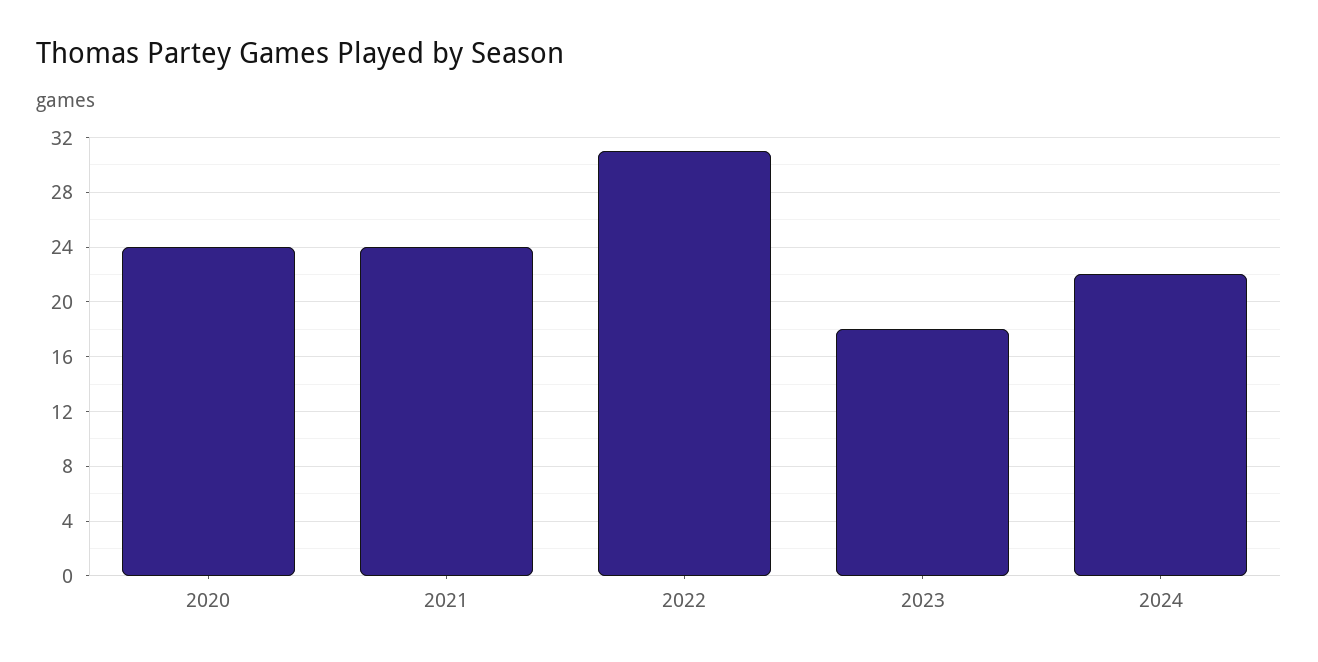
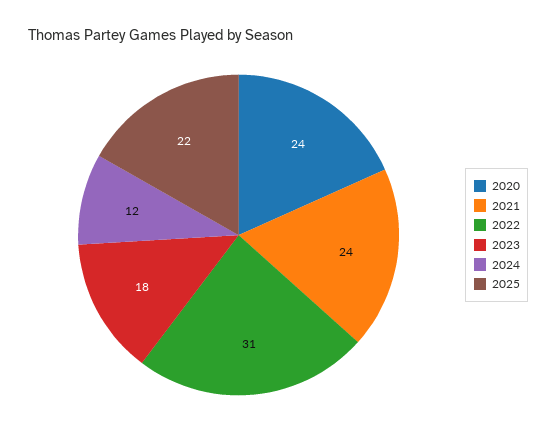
2024: 22 -> 12
2025: none -> 22

